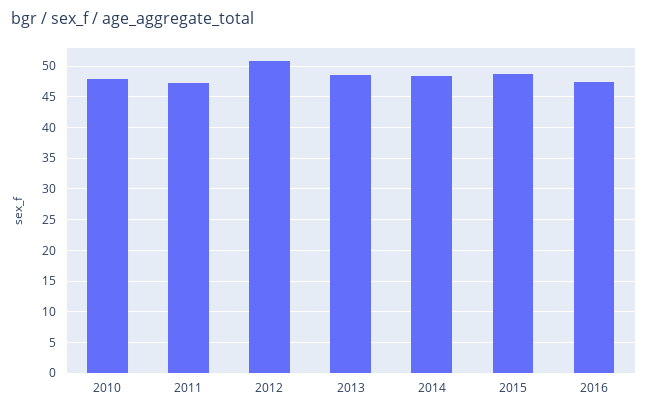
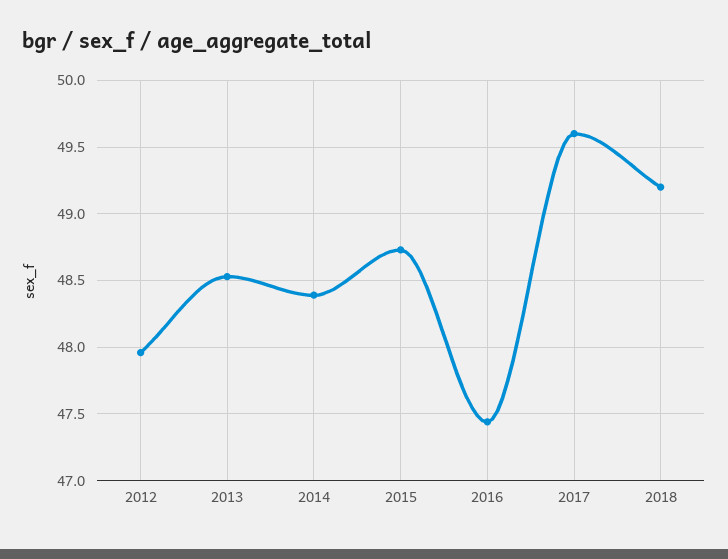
2010: 48 -> none
2011: 47 -> none
2012: 51 -> 47.95
2017: none -> 49.6
2018: none -> 49.2

